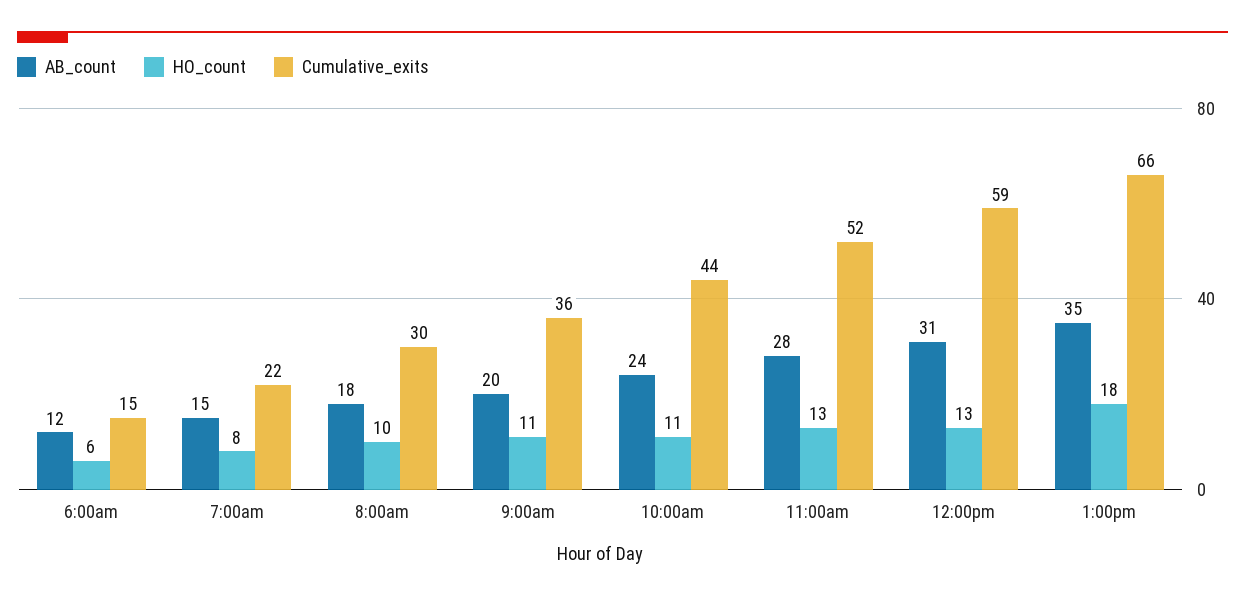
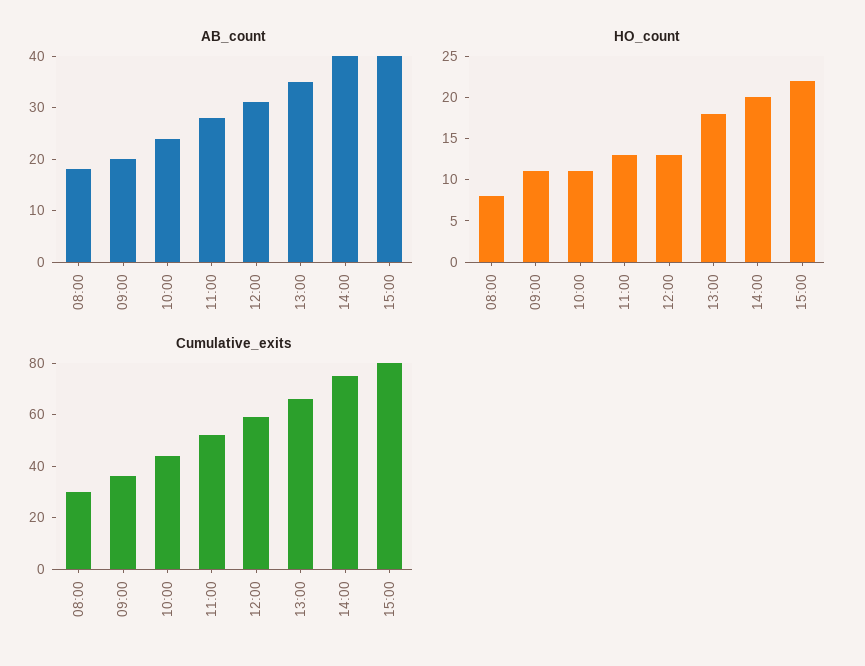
AB_count, 6:00am: 12 -> none
HO_count, 6:00am: 6 -> none
Cumulative_exits, 6:00am: 15 -> none
AB_count, 7:00am: 15 -> none
HO_count, 7:00am: 8 -> none
Cumulative_exits, 7:00am: 22 -> none
HO_count, 8:00am: 10 -> 8
AB_count, 14:00: none -> 40
AB_count, 15:00: none -> 40
HO_count, 14:00: none -> 20
HO_count, 15:00: none -> 22
Cumulative_exits, 14:00: none -> 75
Cumulative_exits, 15:00: none -> 80

